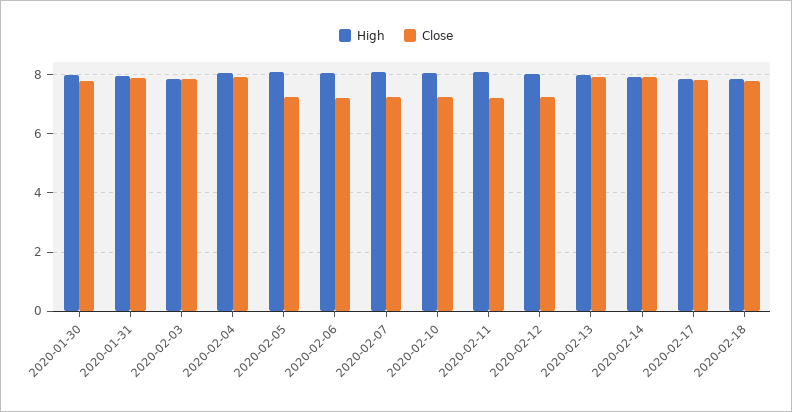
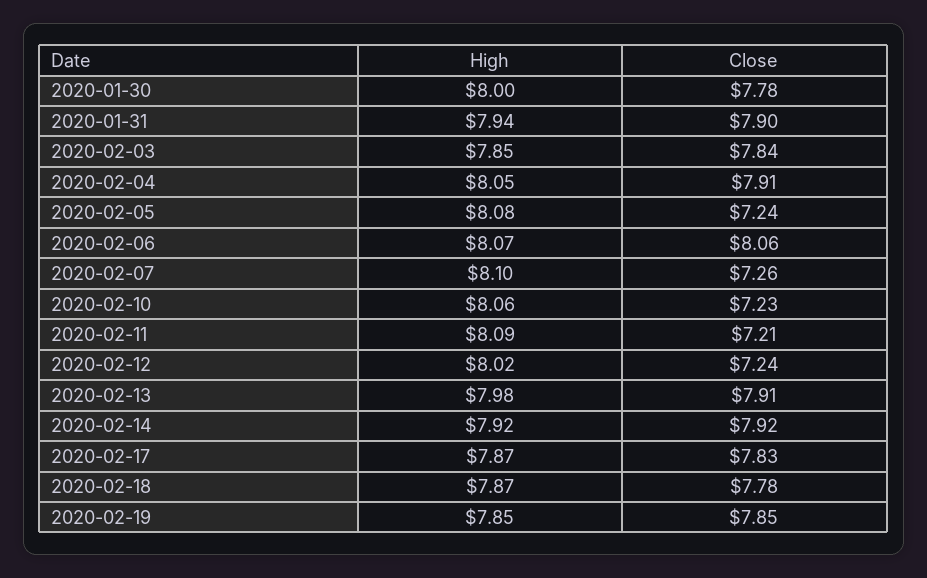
Close, 2020-02-06: 7.25 -> 8.06
High, 2020-02-19: none -> 7.85
Close, 2020-02-19: none -> 7.85

